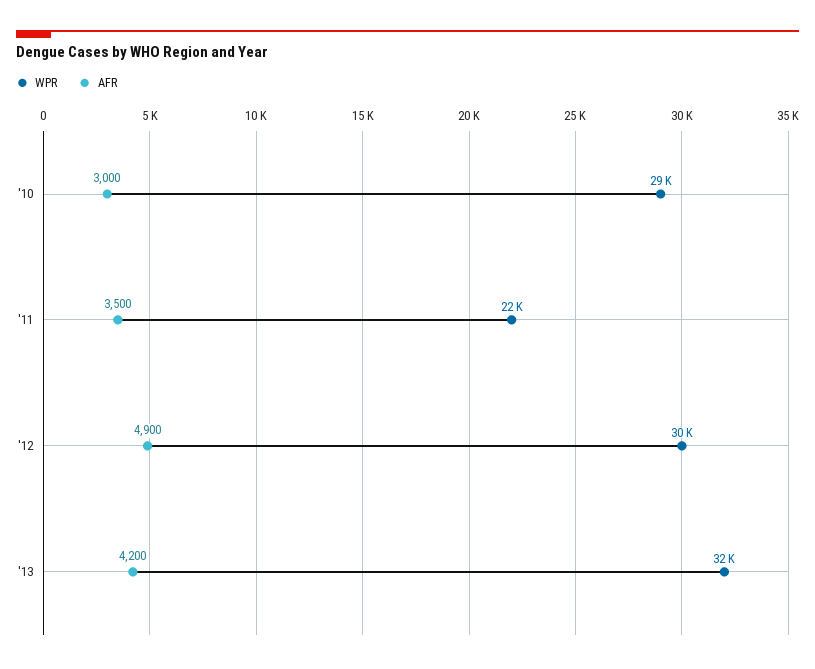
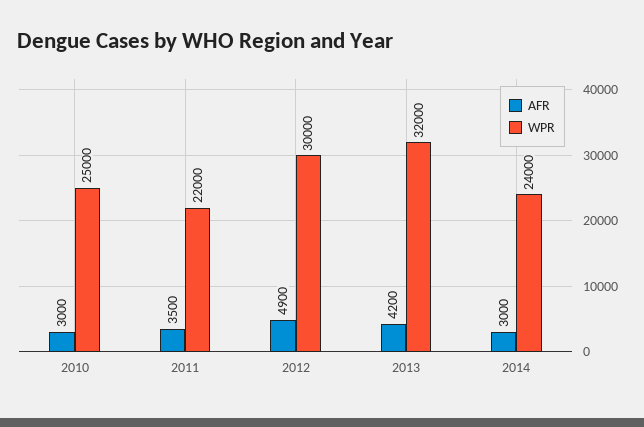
WPR, '10: 29000 -> 25000
AFR, 2014: none -> 3000
WPR, 2014: none -> 24000

